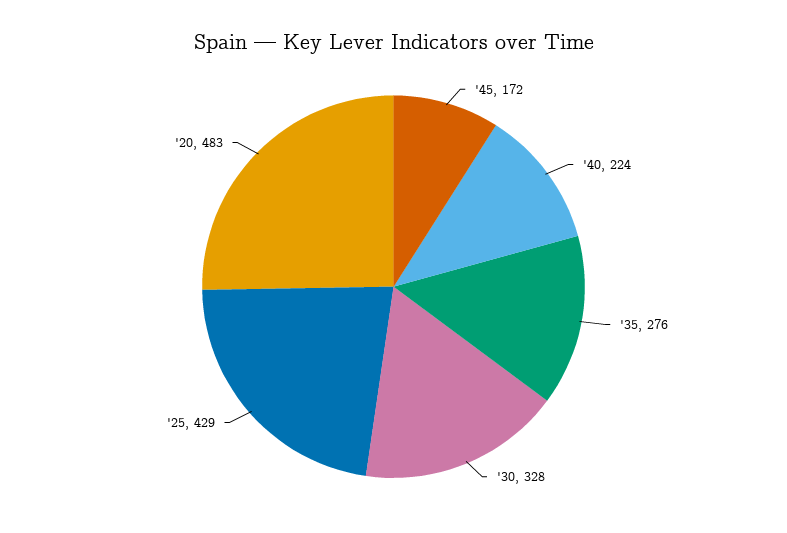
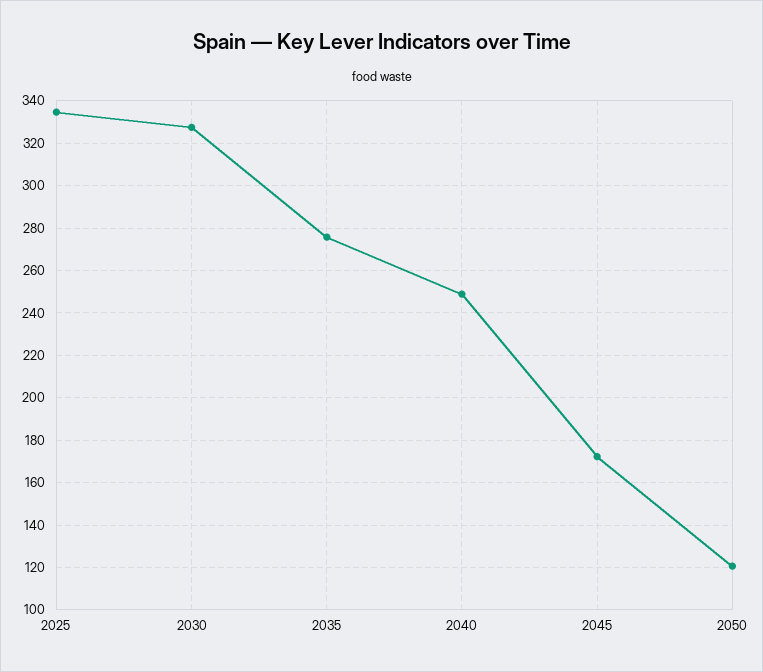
'40: 224 -> 250
'25: 429 -> 335
'20: 483 -> none
2050: none -> 120

